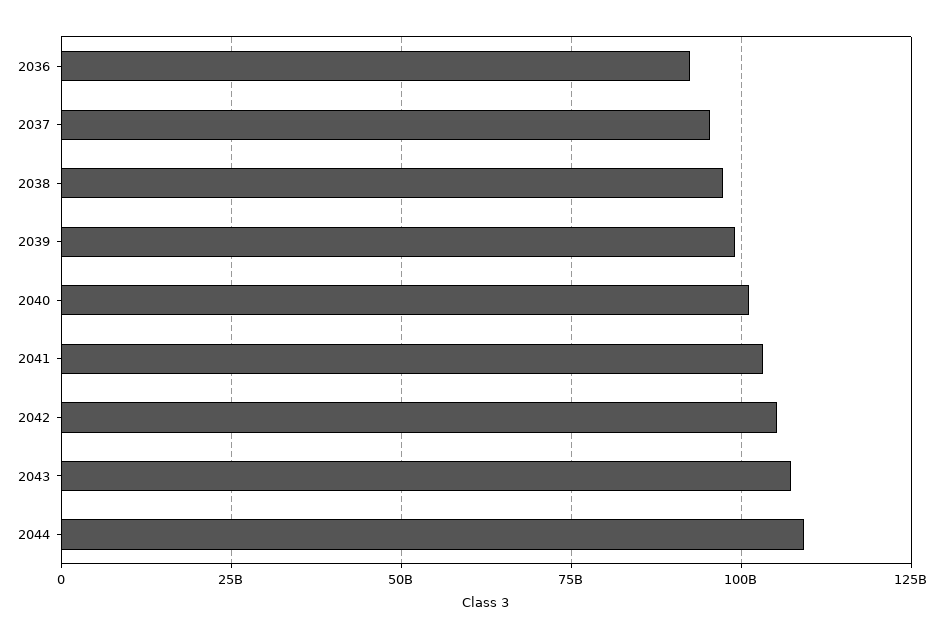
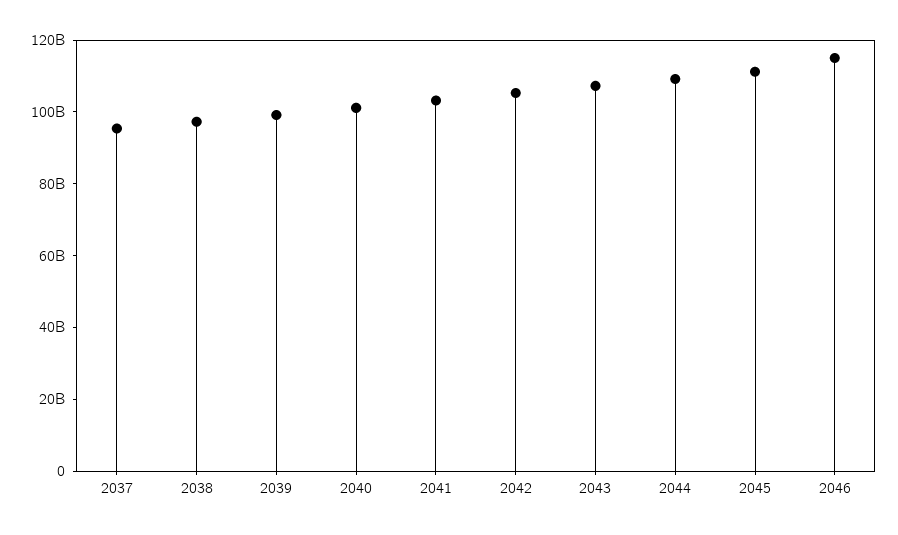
2036: 92500000000 -> none
2045: none -> 110000000000
2046: none -> 115000000000

